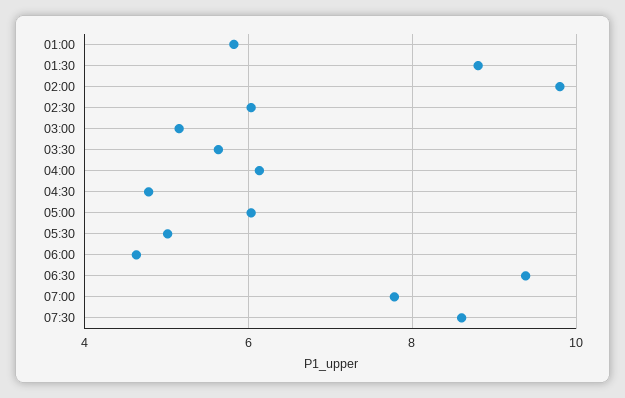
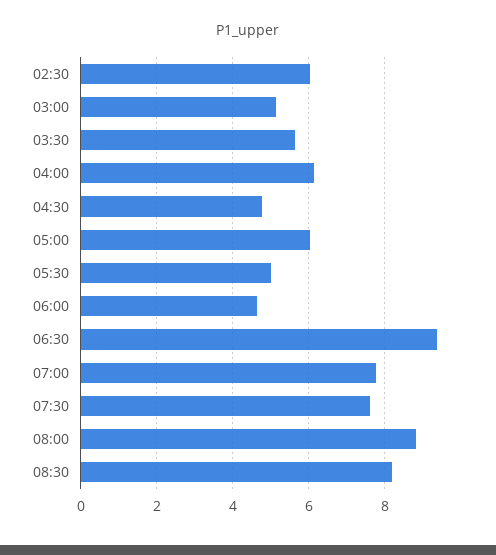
01:00: 5.8 -> none
01:30: 8.8 -> none
02:00: 9.8 -> none
07:30: 8.6 -> 7.6
08:00: none -> 8.8
08:30: none -> 8.2

